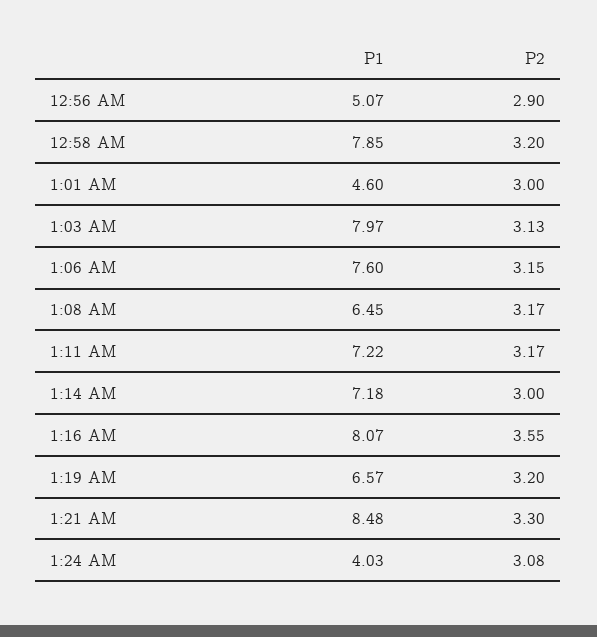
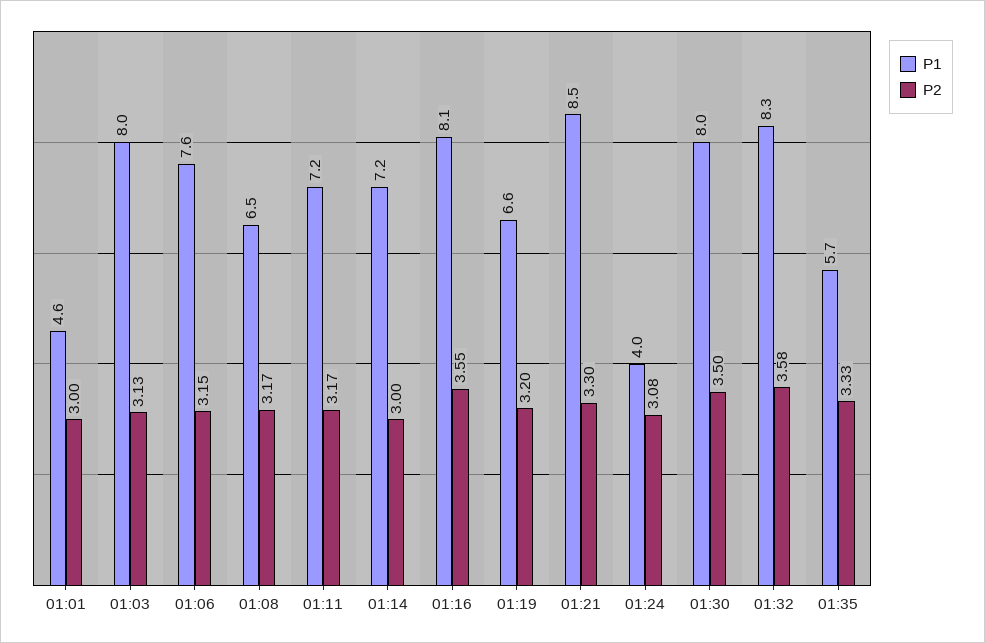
P1, 12:56 AM: 5.07 -> none
P2, 12:56 AM: 2.9 -> none
P1, 12:58 AM: 7.85 -> none
P2, 12:58 AM: 3.2 -> none
P1, 01:30: none -> 8
P2, 01:30: none -> 3.5
P1, 01:32: none -> 8.3
P2, 01:32: none -> 3.58
P1, 01:35: none -> 5.7
P2, 01:35: none -> 3.33

